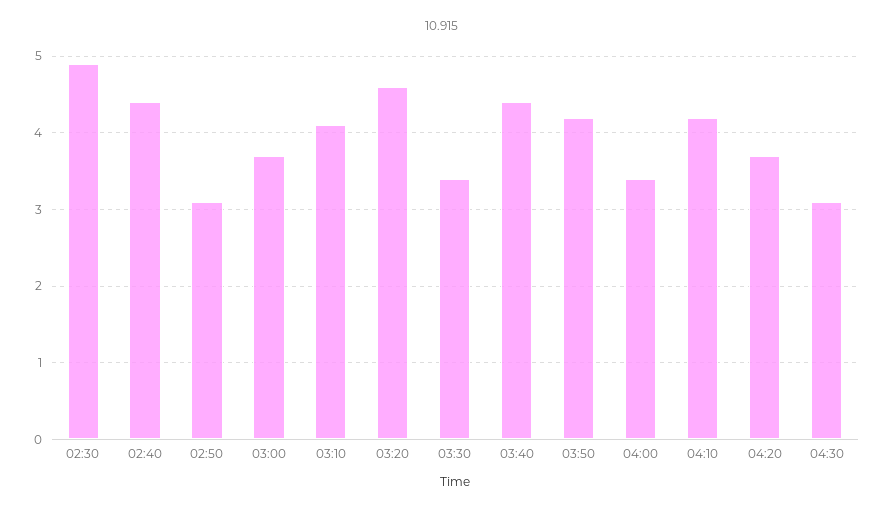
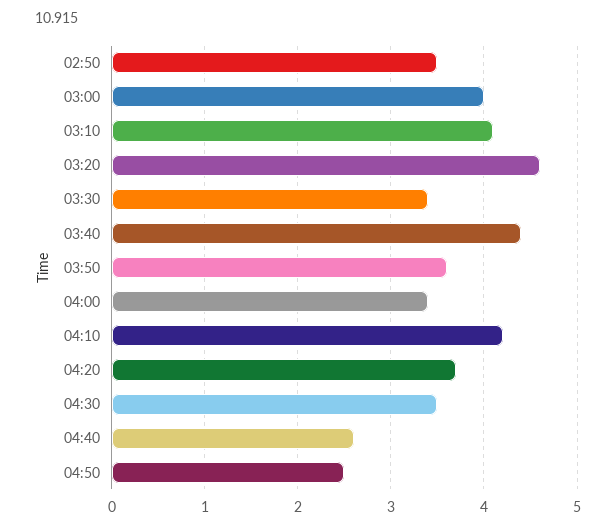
02:30: 4.9 -> none
02:40: 4.4 -> none
02:50: 3.1 -> 3.5
03:00: 3.7 -> 4
03:50: 4.2 -> 3.6
04:30: 3.1 -> 3.5
04:40: none -> 2.6
04:50: none -> 2.5

